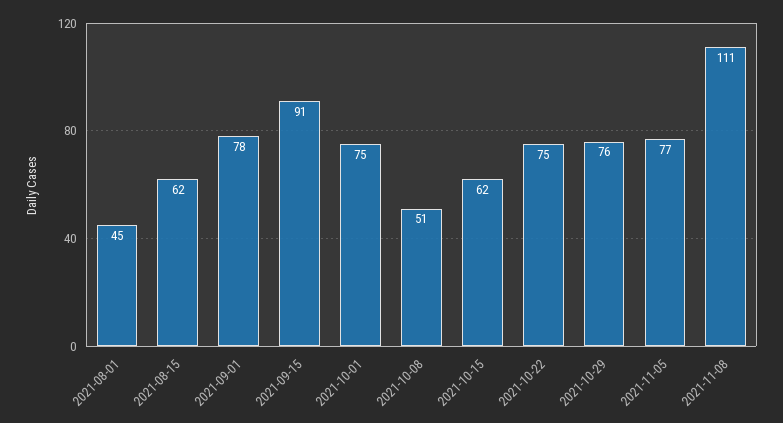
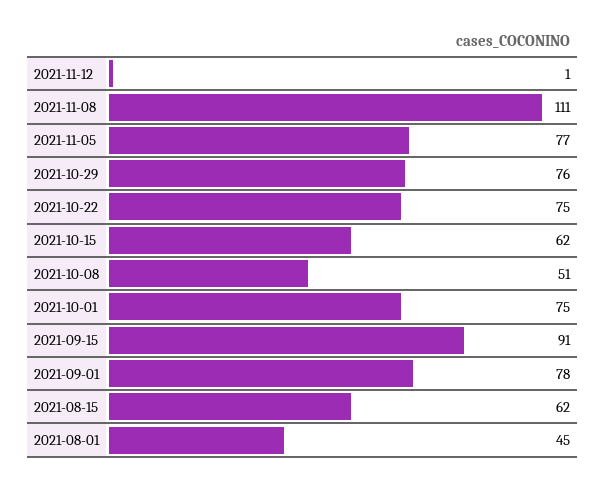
2021-11-12: none -> 1

